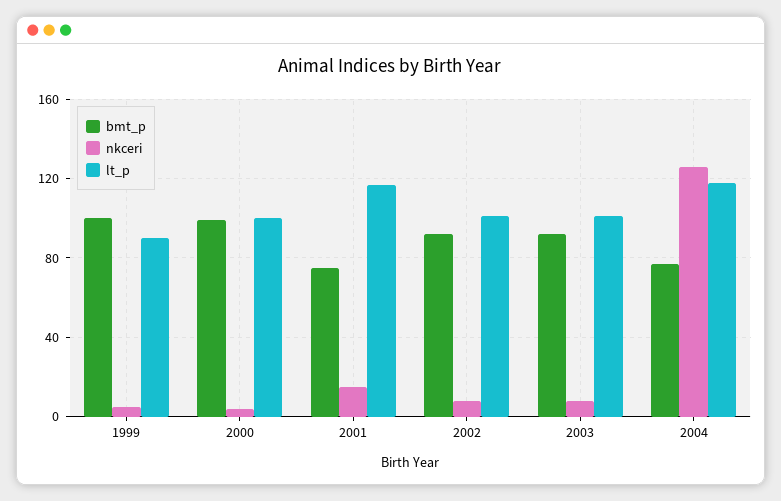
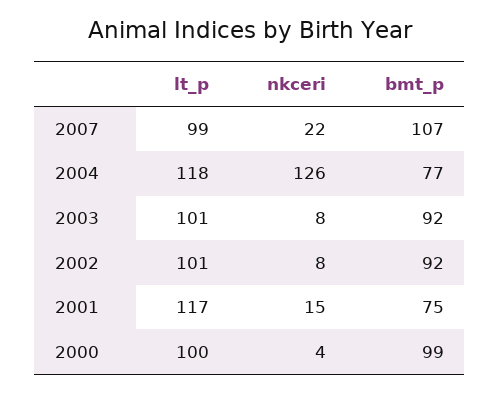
bmt_p, 1999: 100 -> none
nkceri, 1999: 5 -> none
lt_p, 1999: 90 -> none
lt_p, 2007: none -> 99
nkceri, 2007: none -> 22
bmt_p, 2007: none -> 107

